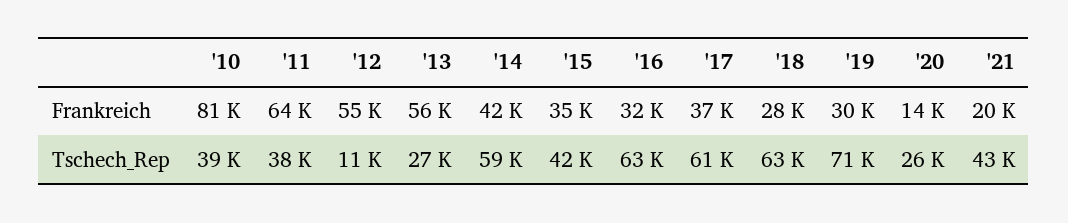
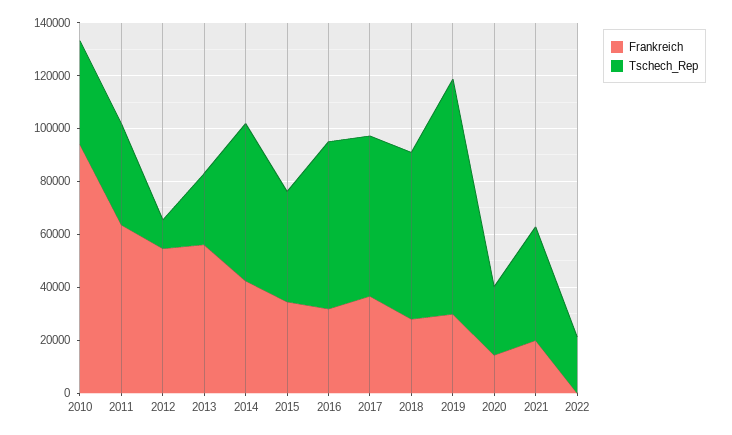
Frankreich, '10: 81000 -> 95000
Tschech_Rep, '19: 71000 -> 90000
Frankreich, 2022: none -> 0
Tschech_Rep, 2022: none -> 20000

